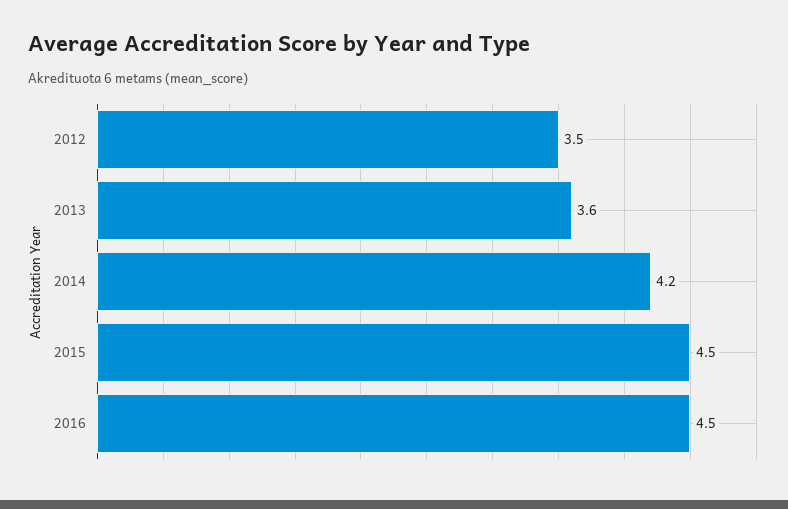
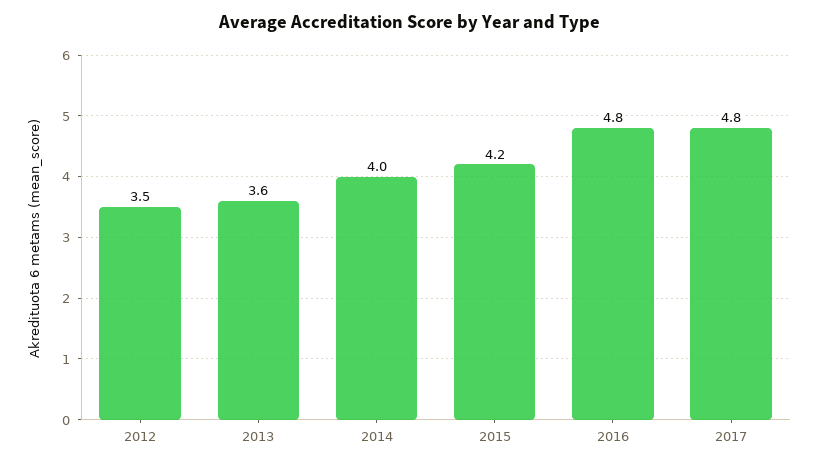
2014: 4.2 -> 4
2015: 4.5 -> 4.2
2016: 4.5 -> 4.8
2017: none -> 4.8

